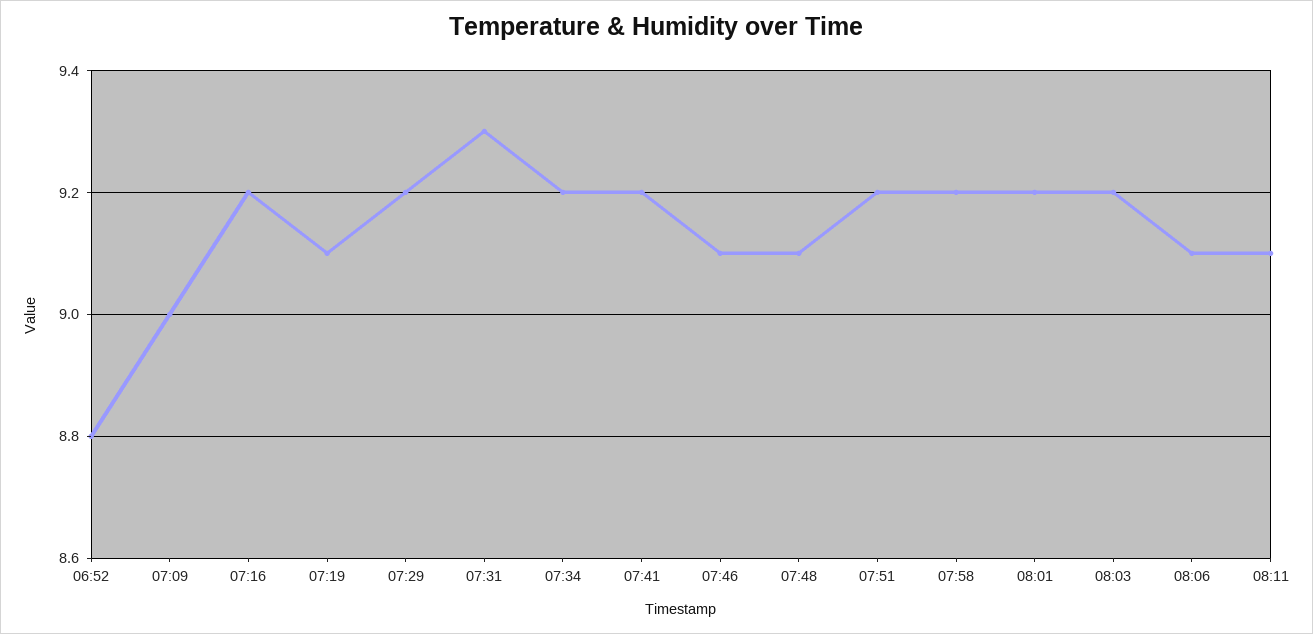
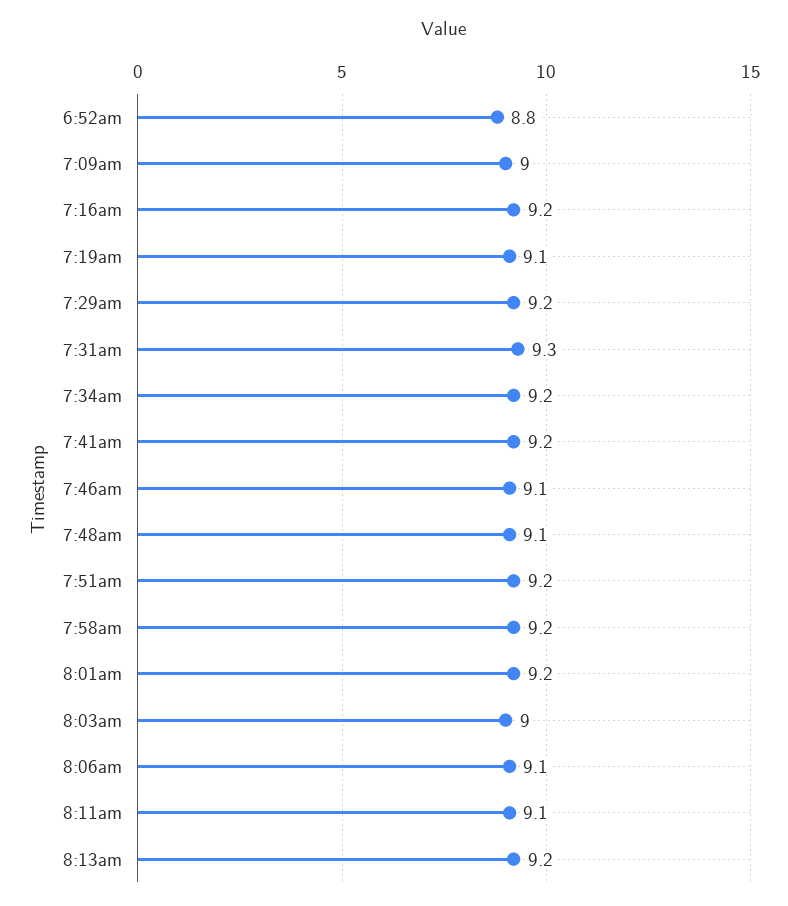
08:03: 9.2 -> 9
8:13am: none -> 9.2

